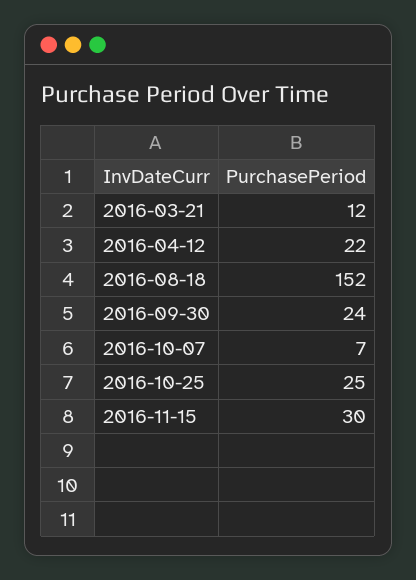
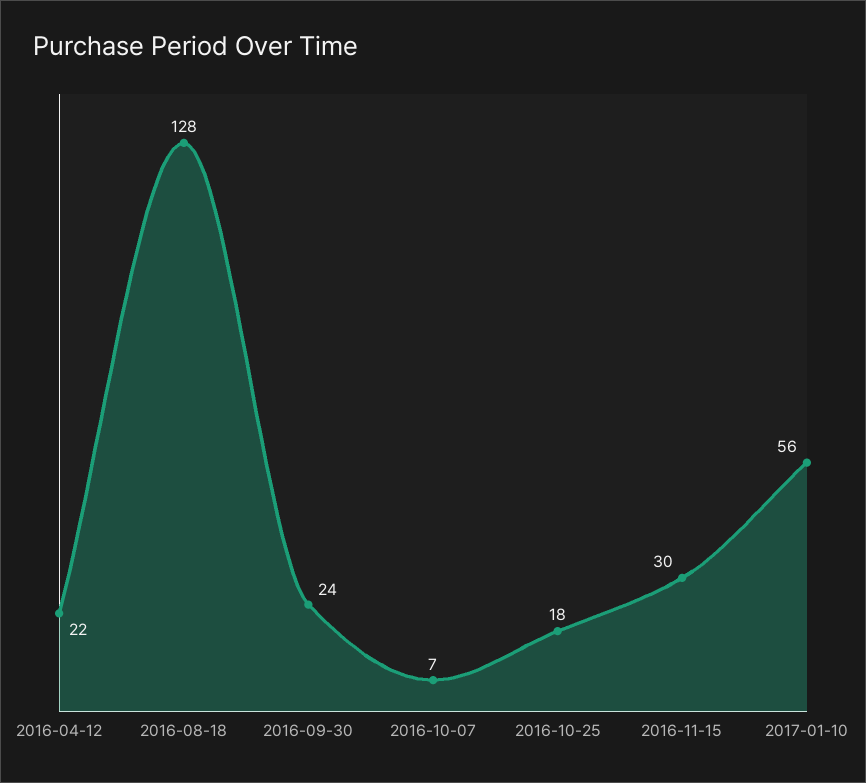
2016-03-21: 12 -> none
2016-08-18: 152 -> 128
2016-10-25: 25 -> 18
2017-01-10: none -> 56

